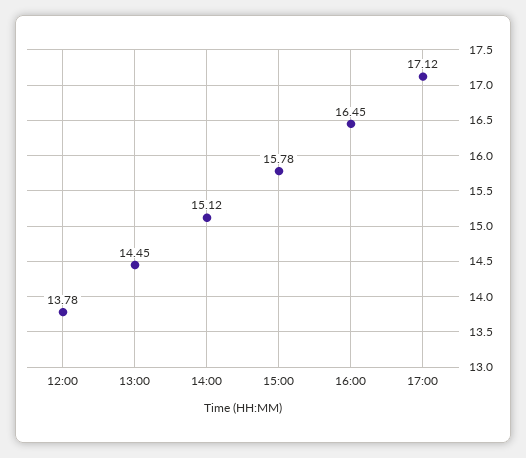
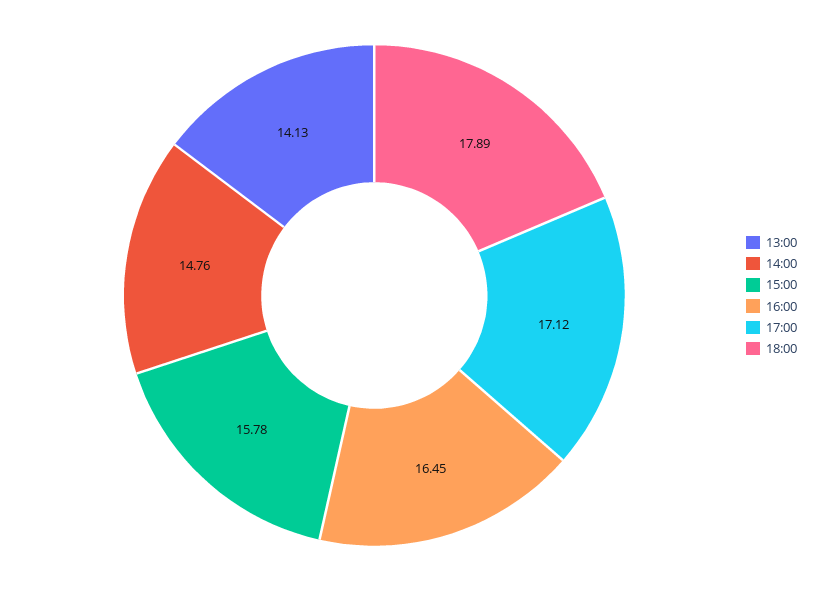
12:00: 13.78 -> none
13:00: 14.45 -> 14.13
14:00: 15.12 -> 14.76
18:00: none -> 17.89

